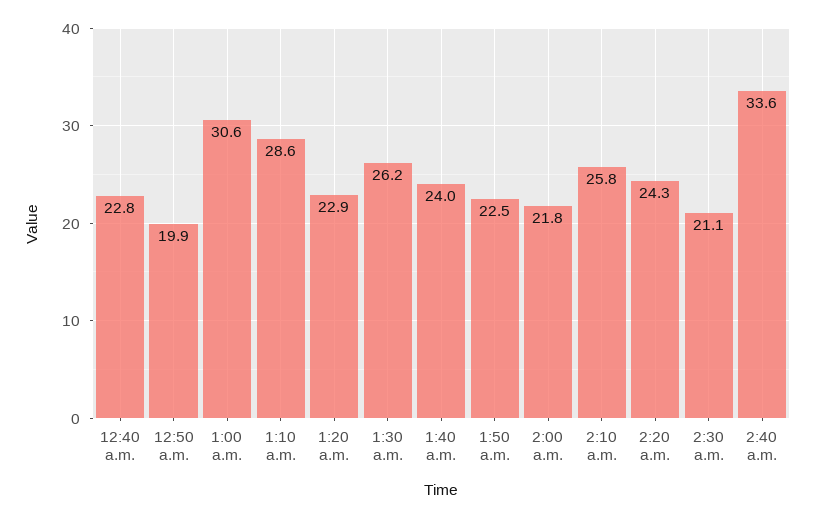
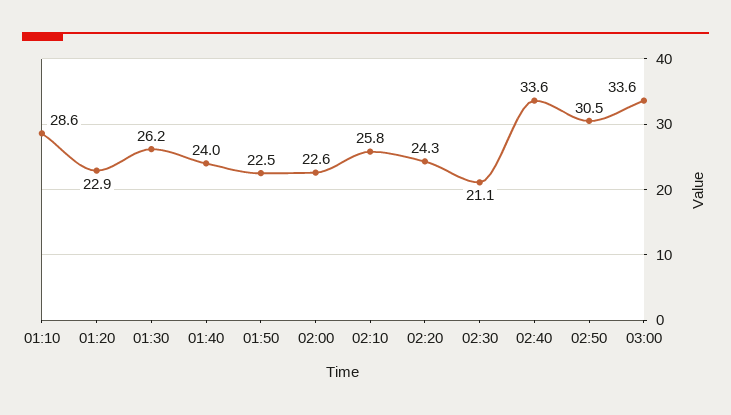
12:40 a.m.: 22.8 -> none
12:50 a.m.: 19.9 -> none
1:00 a.m.: 30.6 -> none
2:00 a.m.: 21.8 -> 22.6
02:50: none -> 30.5
03:00: none -> 33.6

